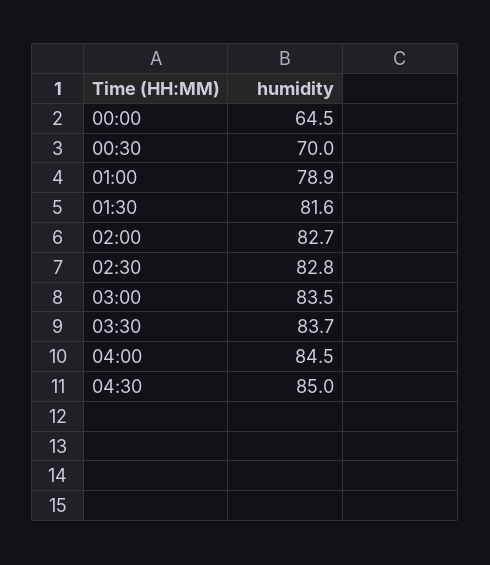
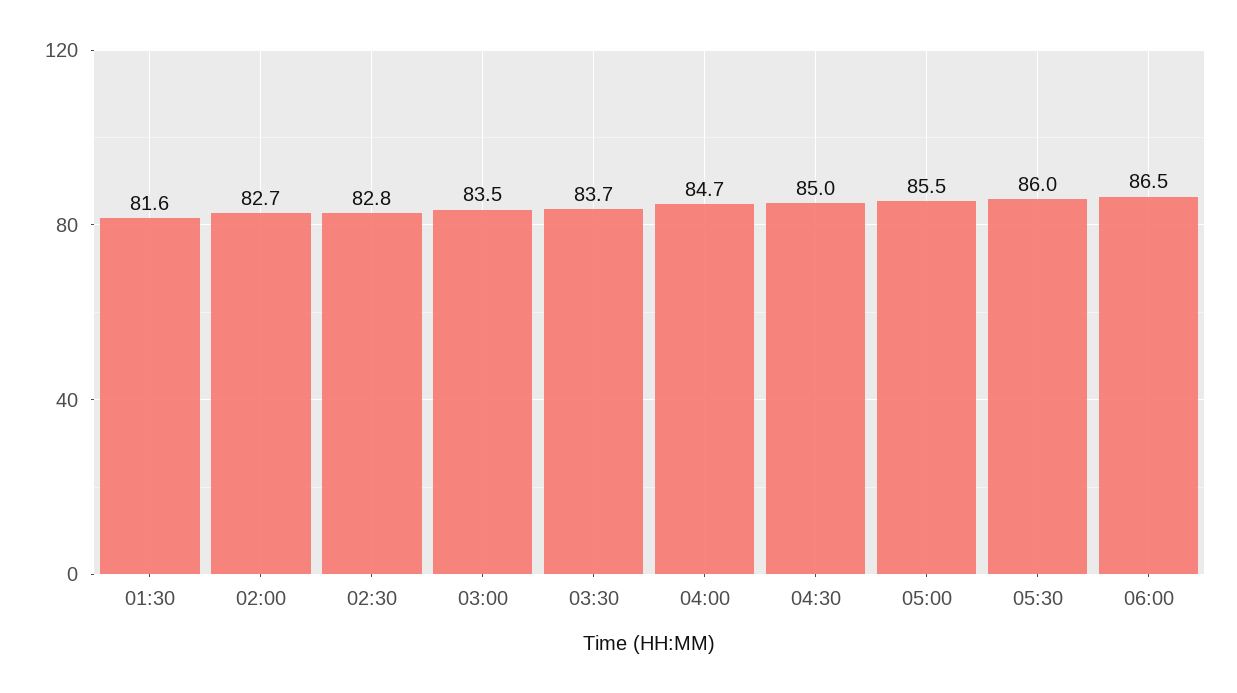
00:00: 64.5 -> none
00:30: 70 -> none
01:00: 78.9 -> none
04:00: 84.5 -> 84.7
05:00: none -> 85.5
05:30: none -> 86
06:00: none -> 86.5

